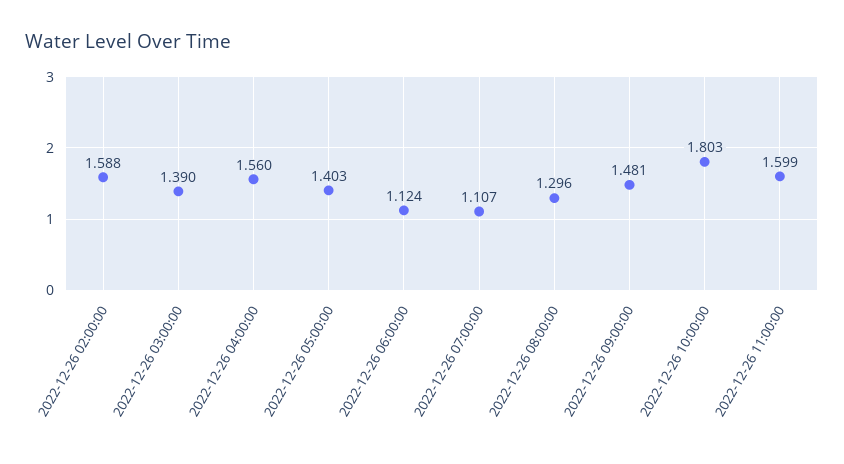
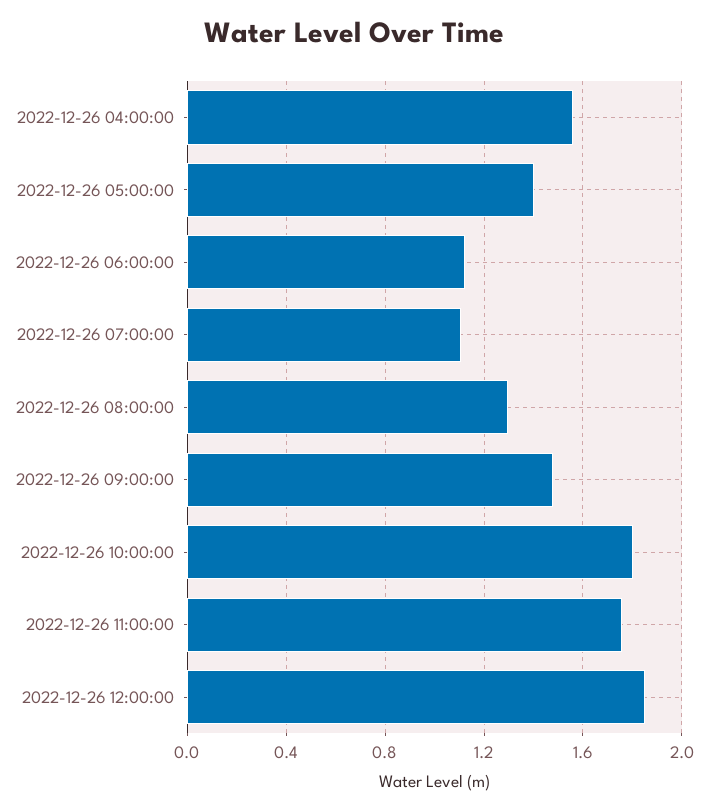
2022-12-26 02:00:00: 1.588 -> none
2022-12-26 03:00:00: 1.39 -> none
2022-12-26 11:00:00: 1.599 -> 1.75
2022-12-26 12:00:00: none -> 1.85

